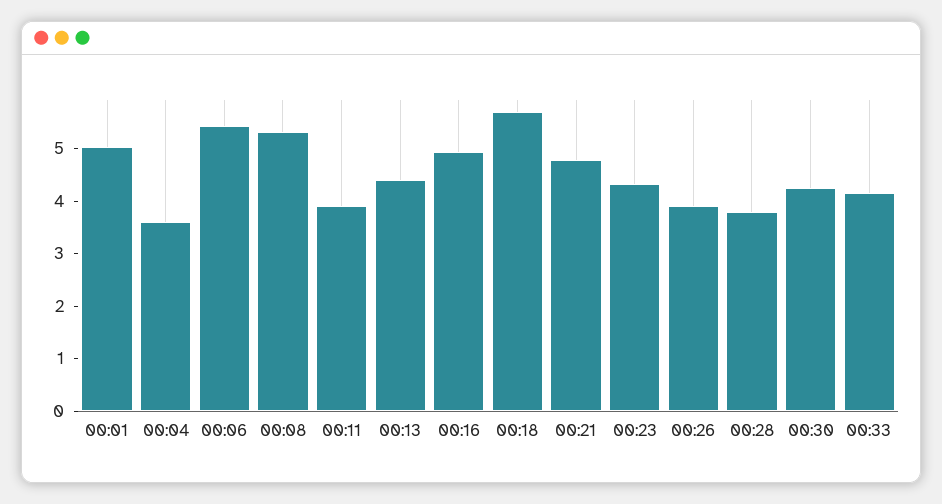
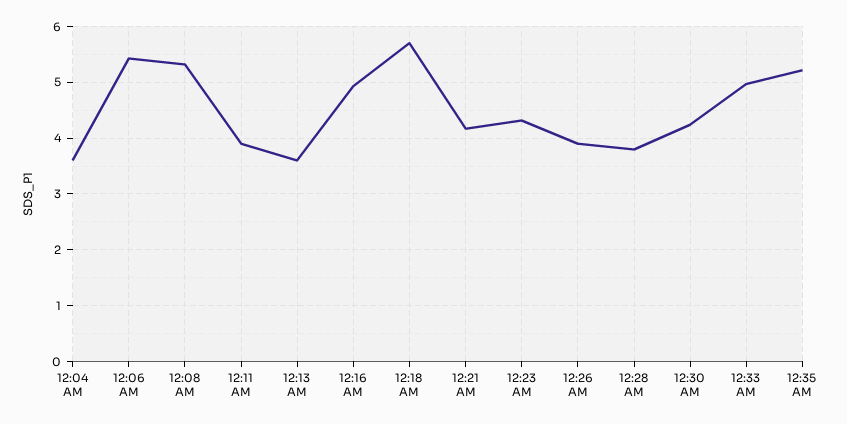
00:01: 5 -> none
00:13: 4.4 -> 3.6
00:21: 4.8 -> 4.2
00:33: 4.2 -> 5
12:35 AM: none -> 5.2

